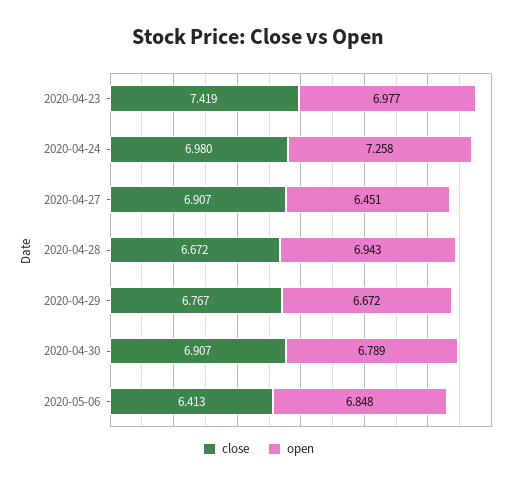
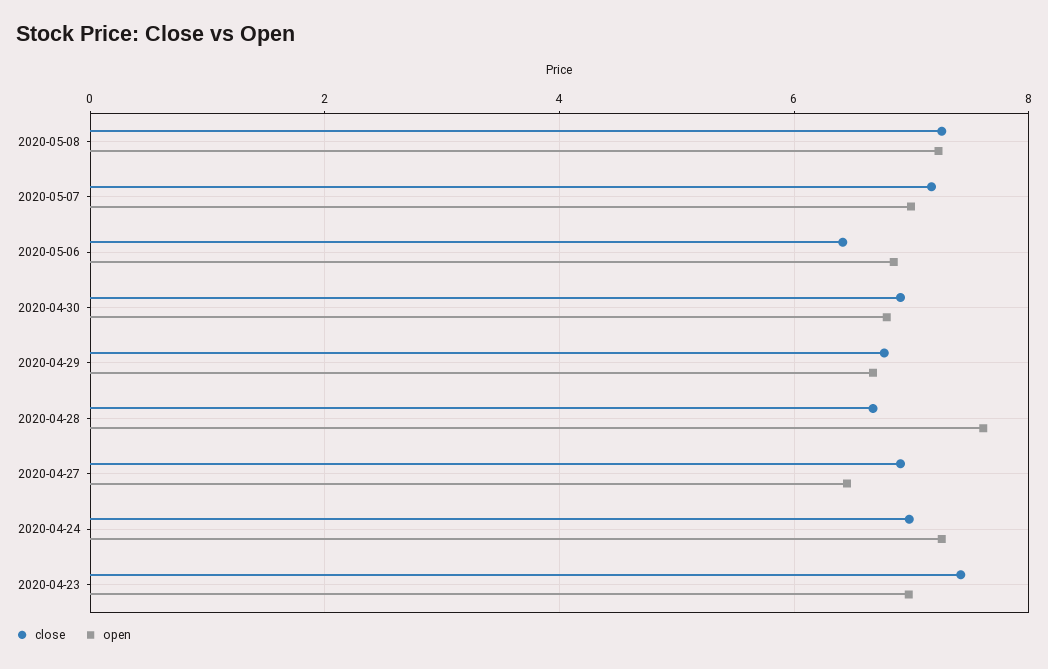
open, 2020-04-28: 6.943 -> 7.6
close, 2020-05-08: none -> 7.2
open, 2020-05-08: none -> 7.2
close, 2020-05-07: none -> 7.2
open, 2020-05-07: none -> 7

